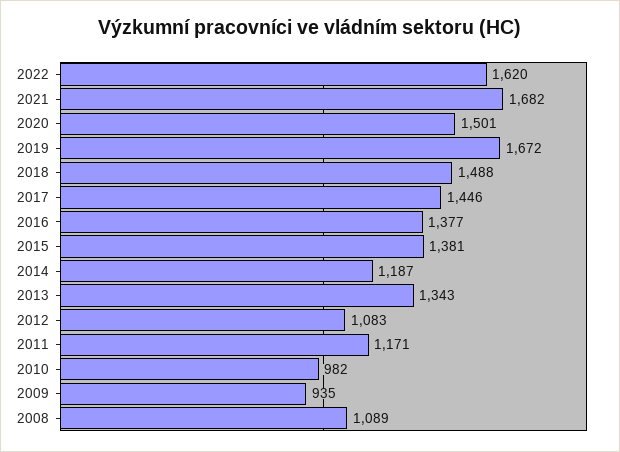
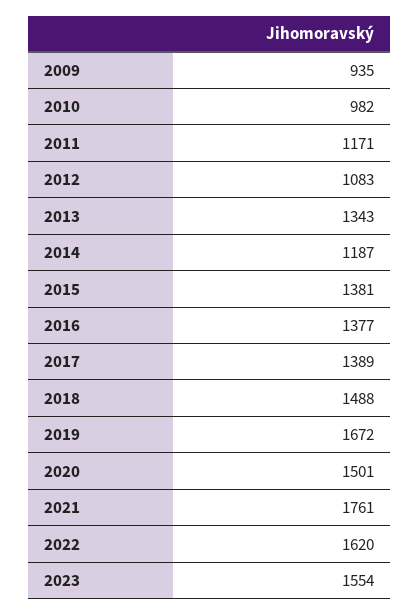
2021: 1682 -> 1761
2017: 1446 -> 1389
2008: 1089 -> none
2023: none -> 1554

